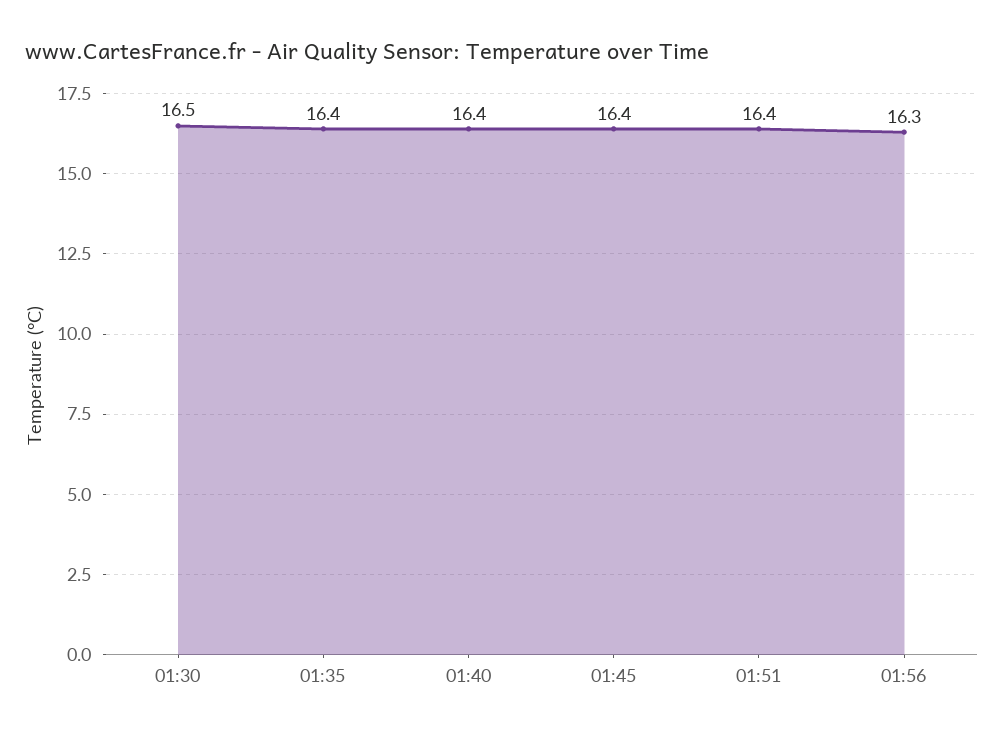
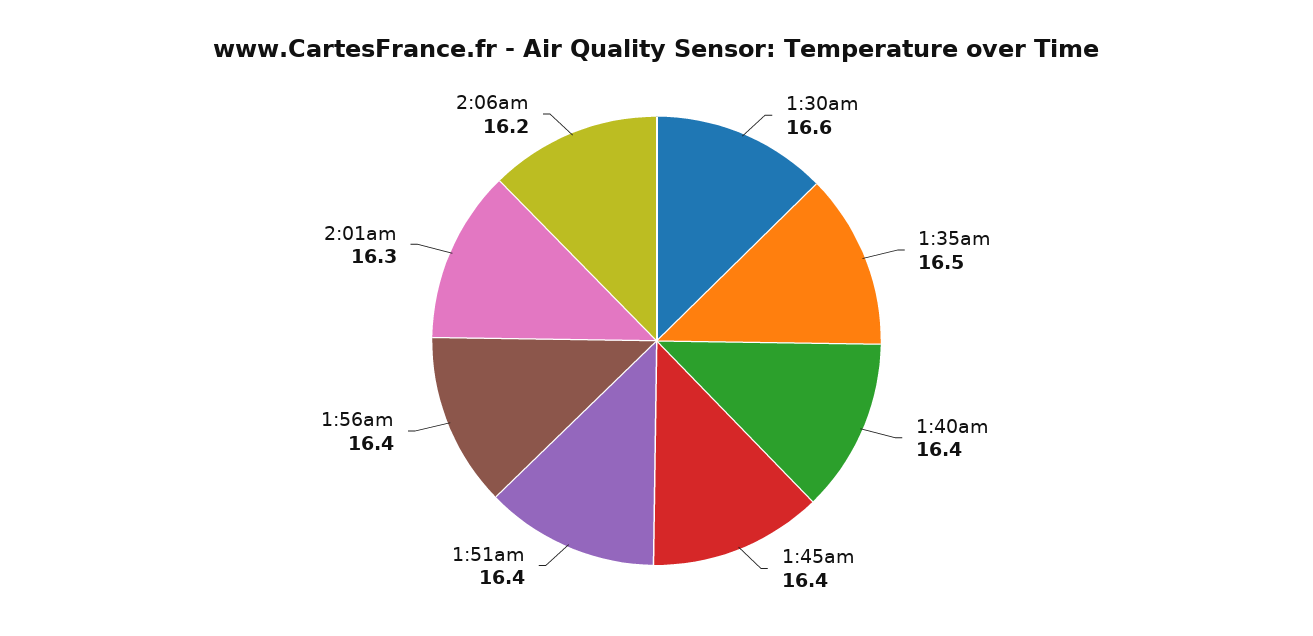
01:30: 16.5 -> 16.6
01:35: 16.4 -> 16.5
01:56: 16.3 -> 16.4
2:01am: none -> 16.3
2:06am: none -> 16.2

